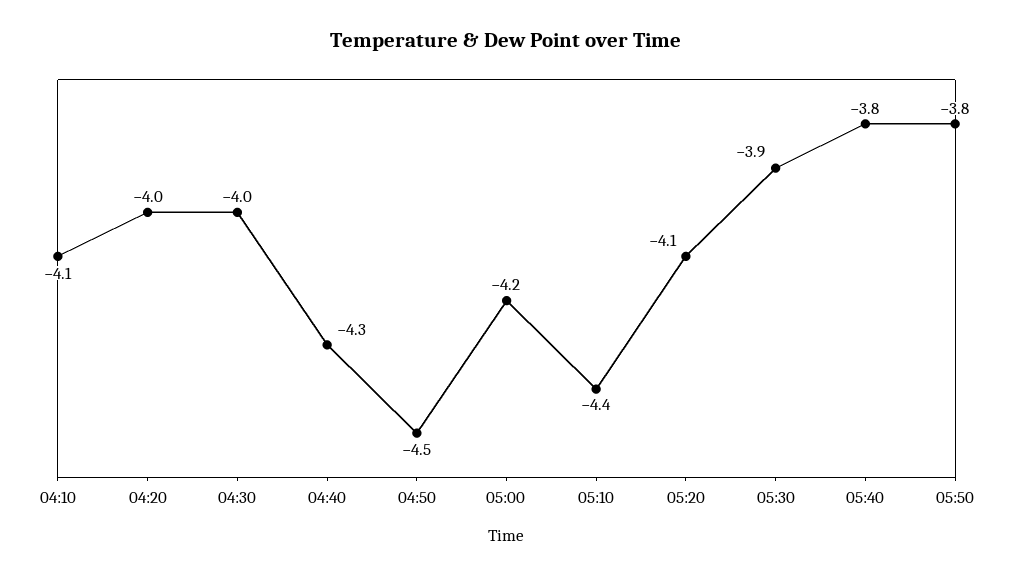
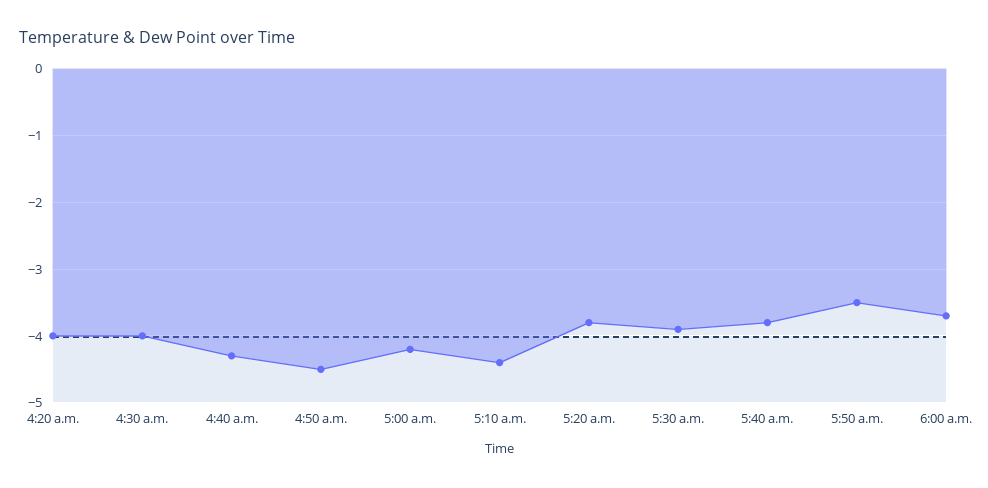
04:10: -4.1 -> none
05:20: -4.1 -> -3.8
05:50: -3.8 -> -3.5
6:00 a.m.: none -> -3.7

